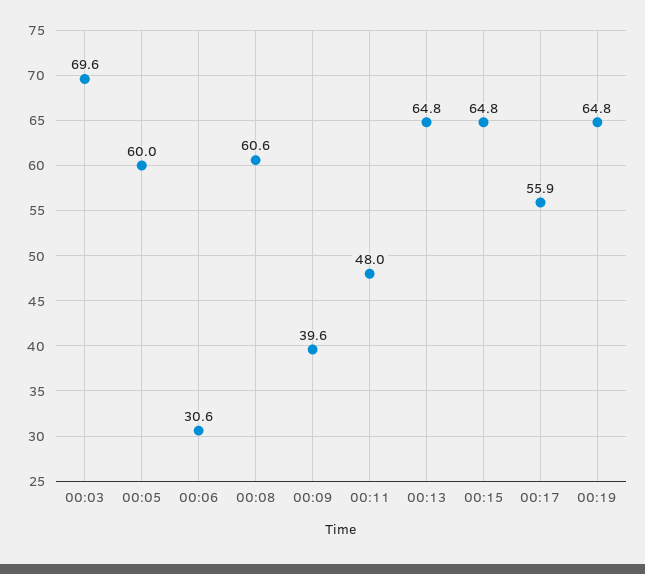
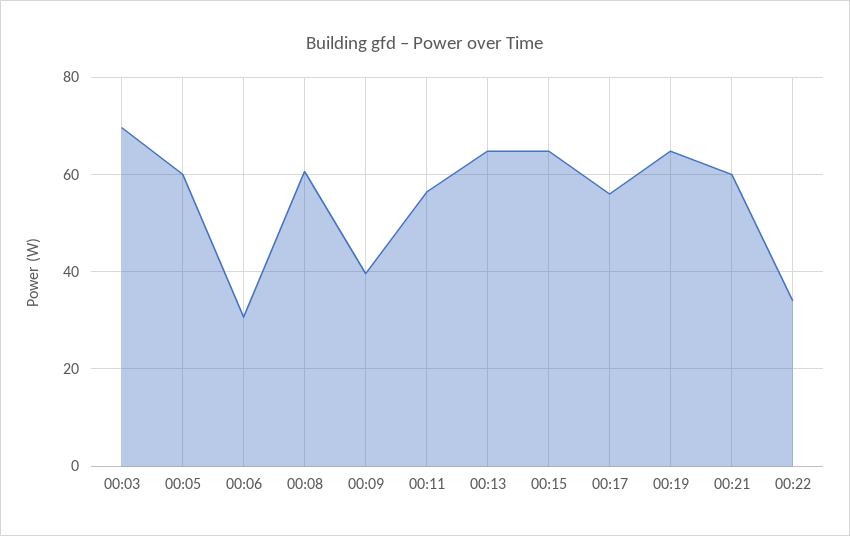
00:11: 48 -> 56
00:21: none -> 60
00:22: none -> 34

